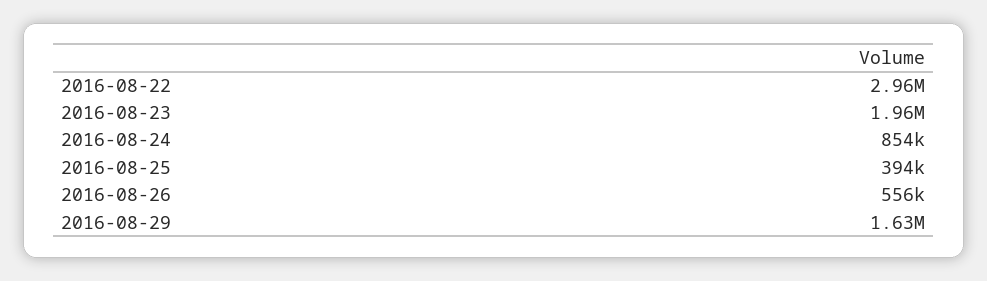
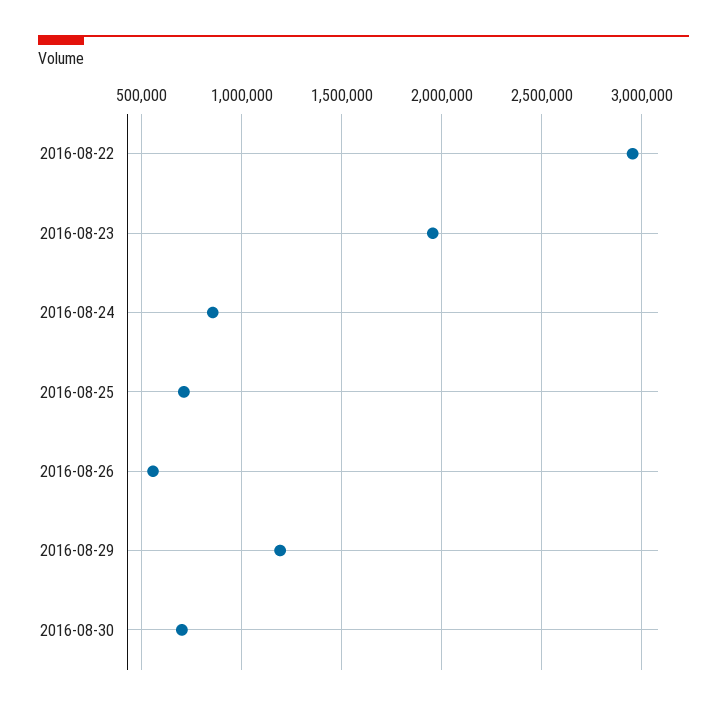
2016-08-25: 394000 -> 700000
2016-08-29: 1630000 -> 1200000
2016-08-30: none -> 700000

